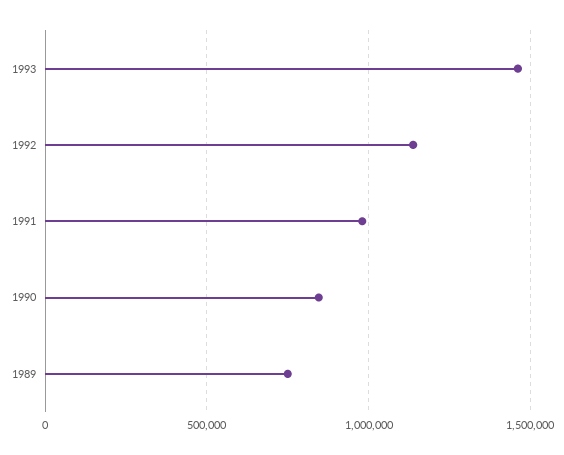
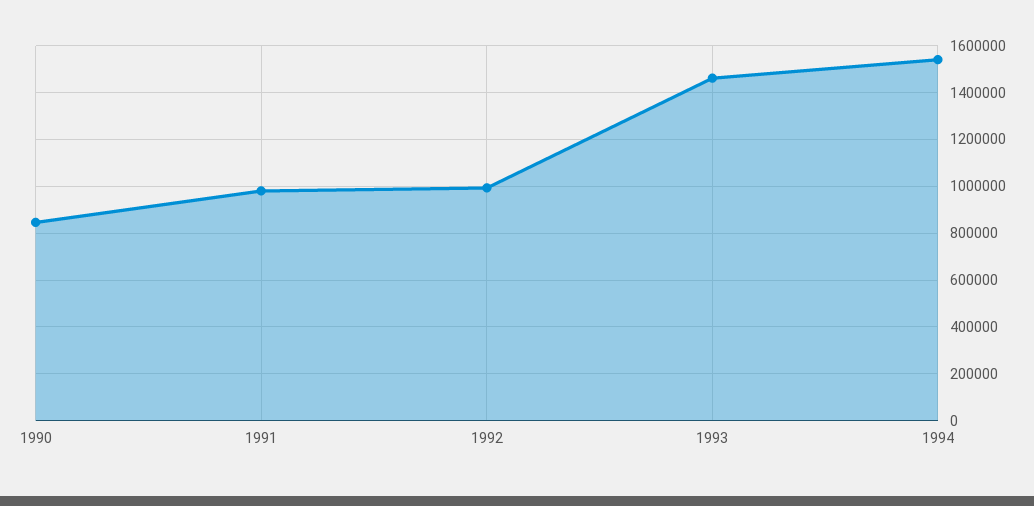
1992: 1150000 -> 1000000
1989: 750000 -> none
1994: none -> 1550000

